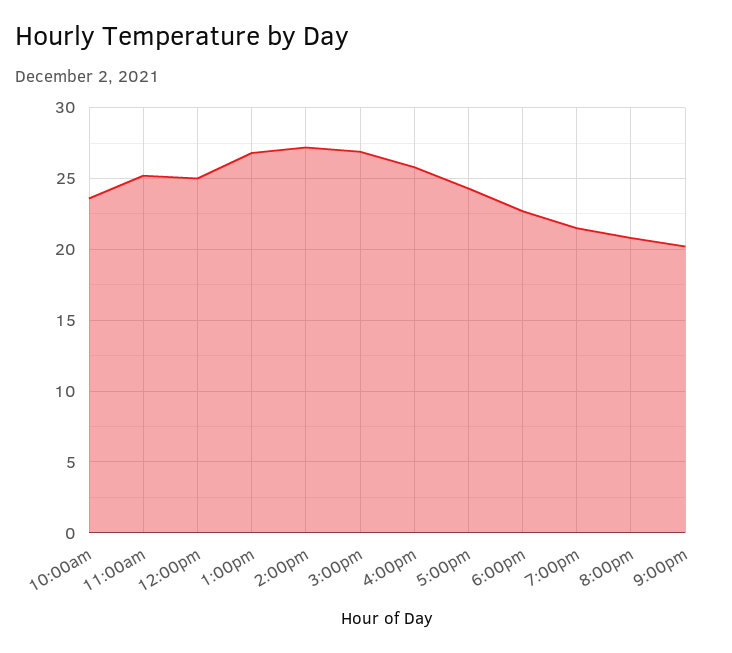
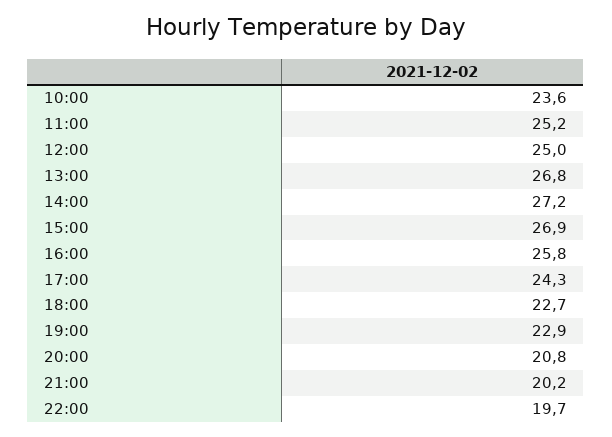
7:00pm: 21.5 -> 22.9
22:00: none -> 19.7

